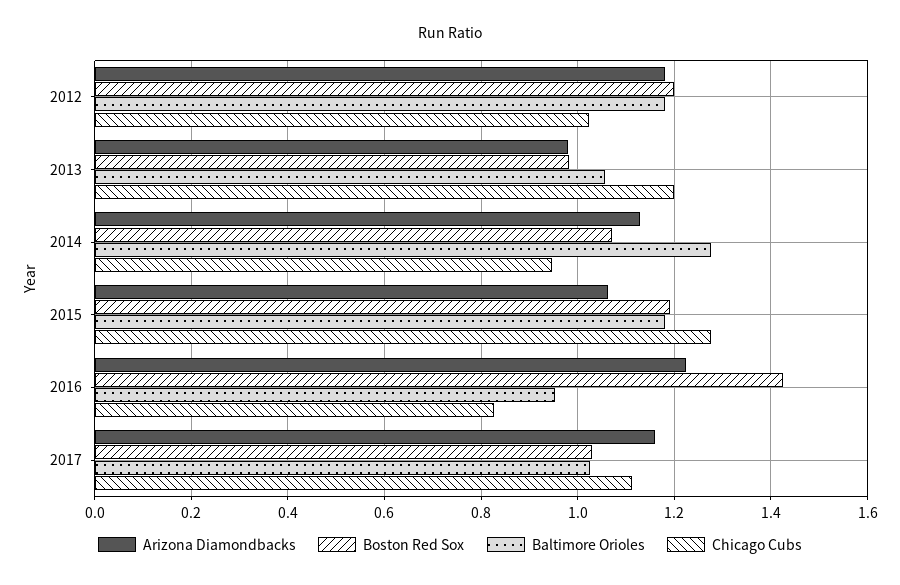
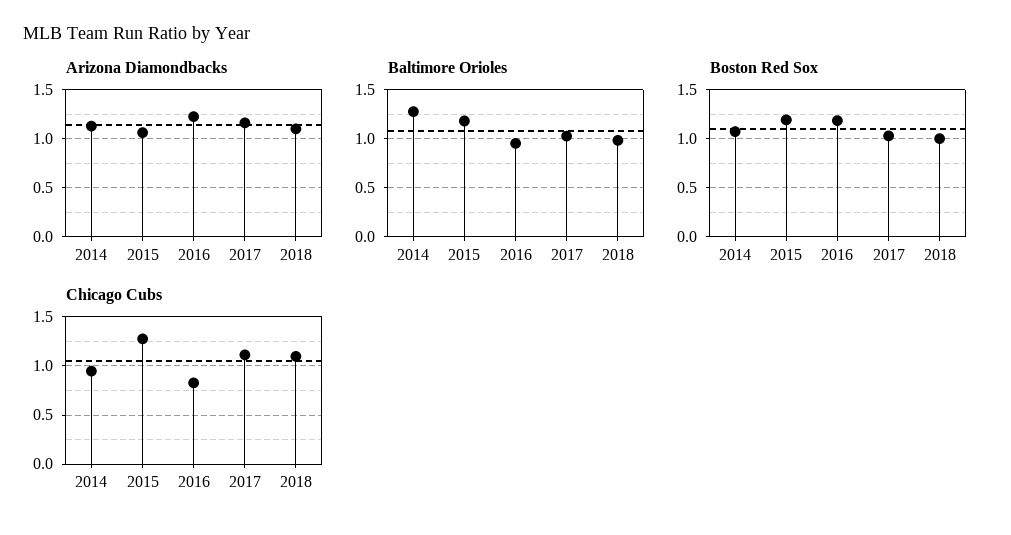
Arizona Diamondbacks, 2012: 1.18 -> none
Boston Red Sox, 2012: 1.2 -> none
Baltimore Orioles, 2012: 1.18 -> none
Chicago Cubs, 2012: 1.02 -> none
Arizona Diamondbacks, 2013: 0.98 -> none
Boston Red Sox, 2013: 0.98 -> none
Baltimore Orioles, 2013: 1.06 -> none
Chicago Cubs, 2013: 1.2 -> none
Boston Red Sox, 2016: 1.42 -> 1.2
Arizona Diamondbacks, 2018: none -> 1.1
Baltimore Orioles, 2018: none -> 1
Boston Red Sox, 2018: none -> 1
Chicago Cubs, 2018: none -> 1.1

